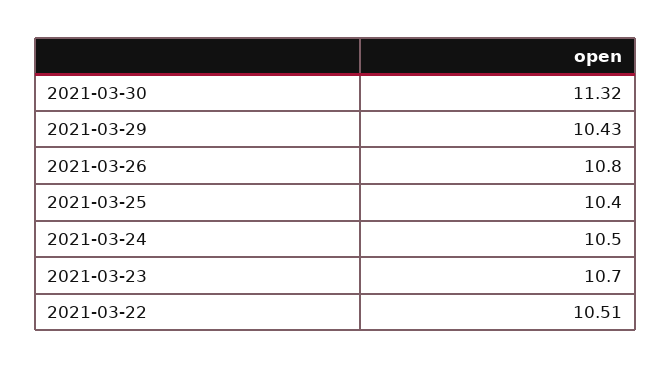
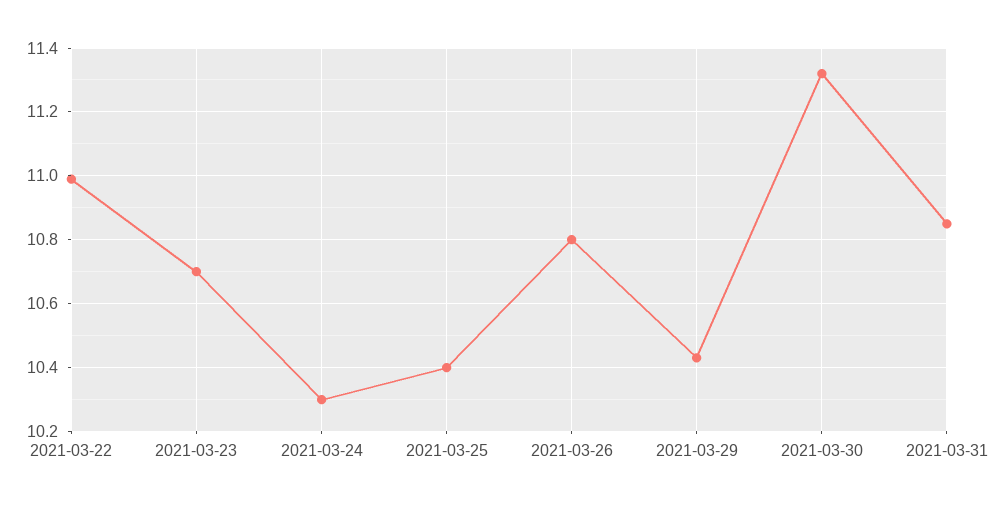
2021-03-24: 10.5 -> 10.3
2021-03-22: 10.51 -> 11
2021-03-31: none -> 10.85

